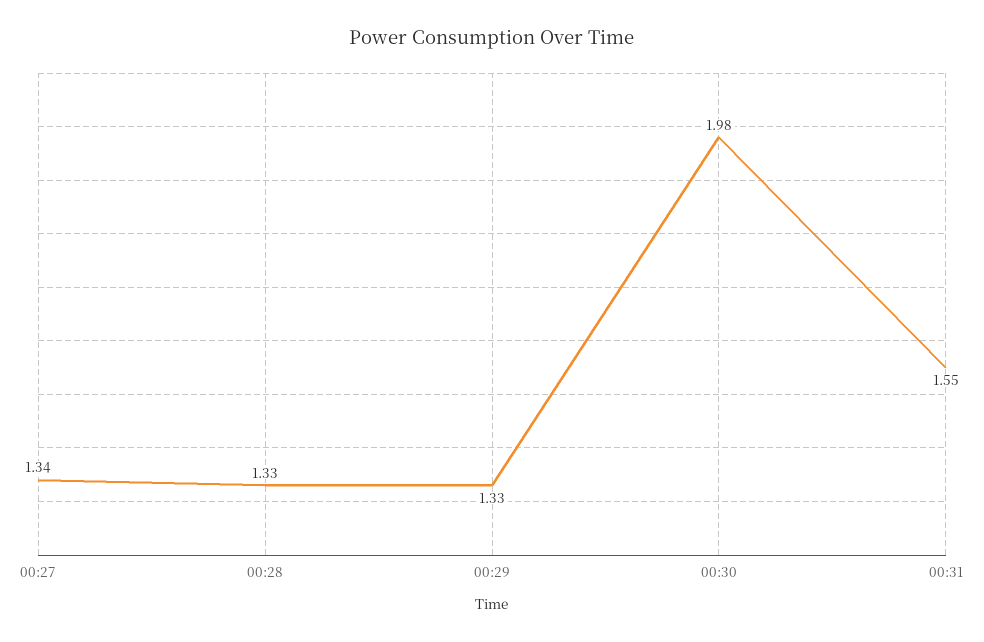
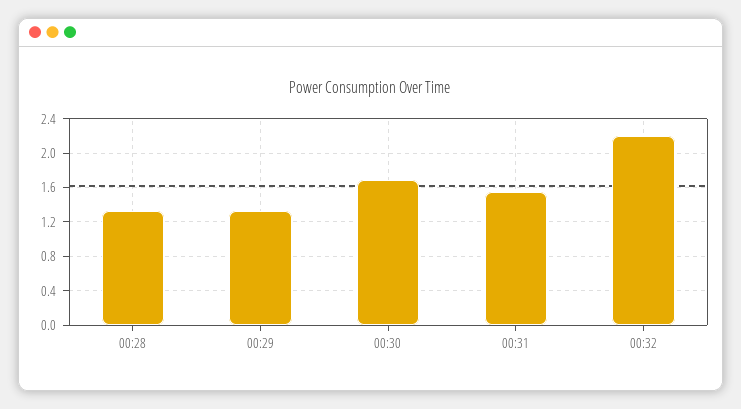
00:27: 1.34 -> none
00:30: 1.98 -> 1.7
00:32: none -> 2.2

